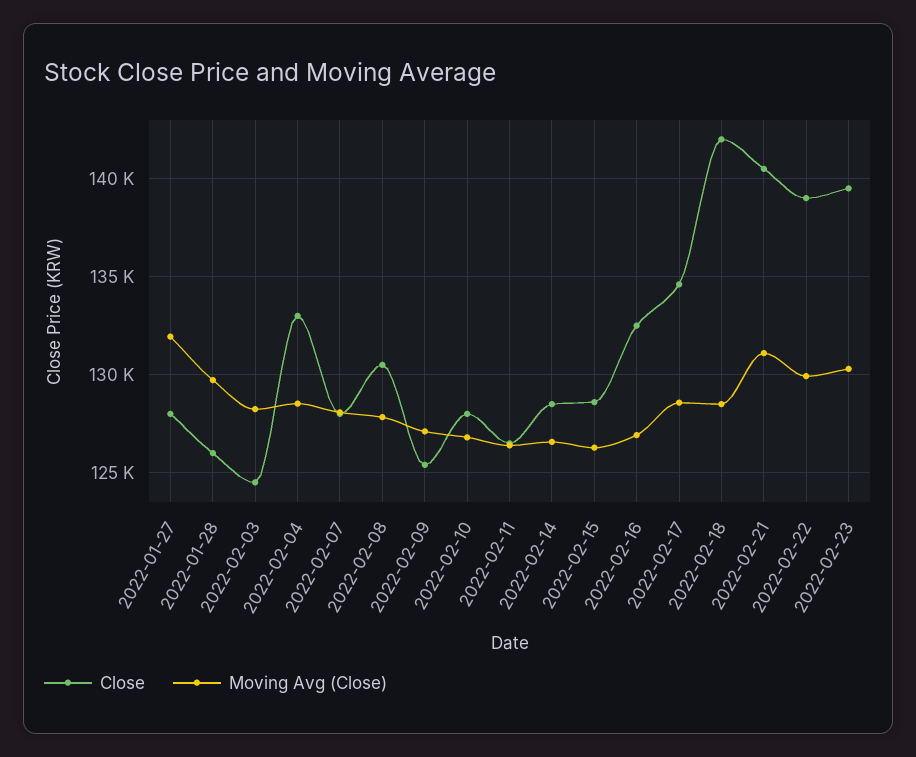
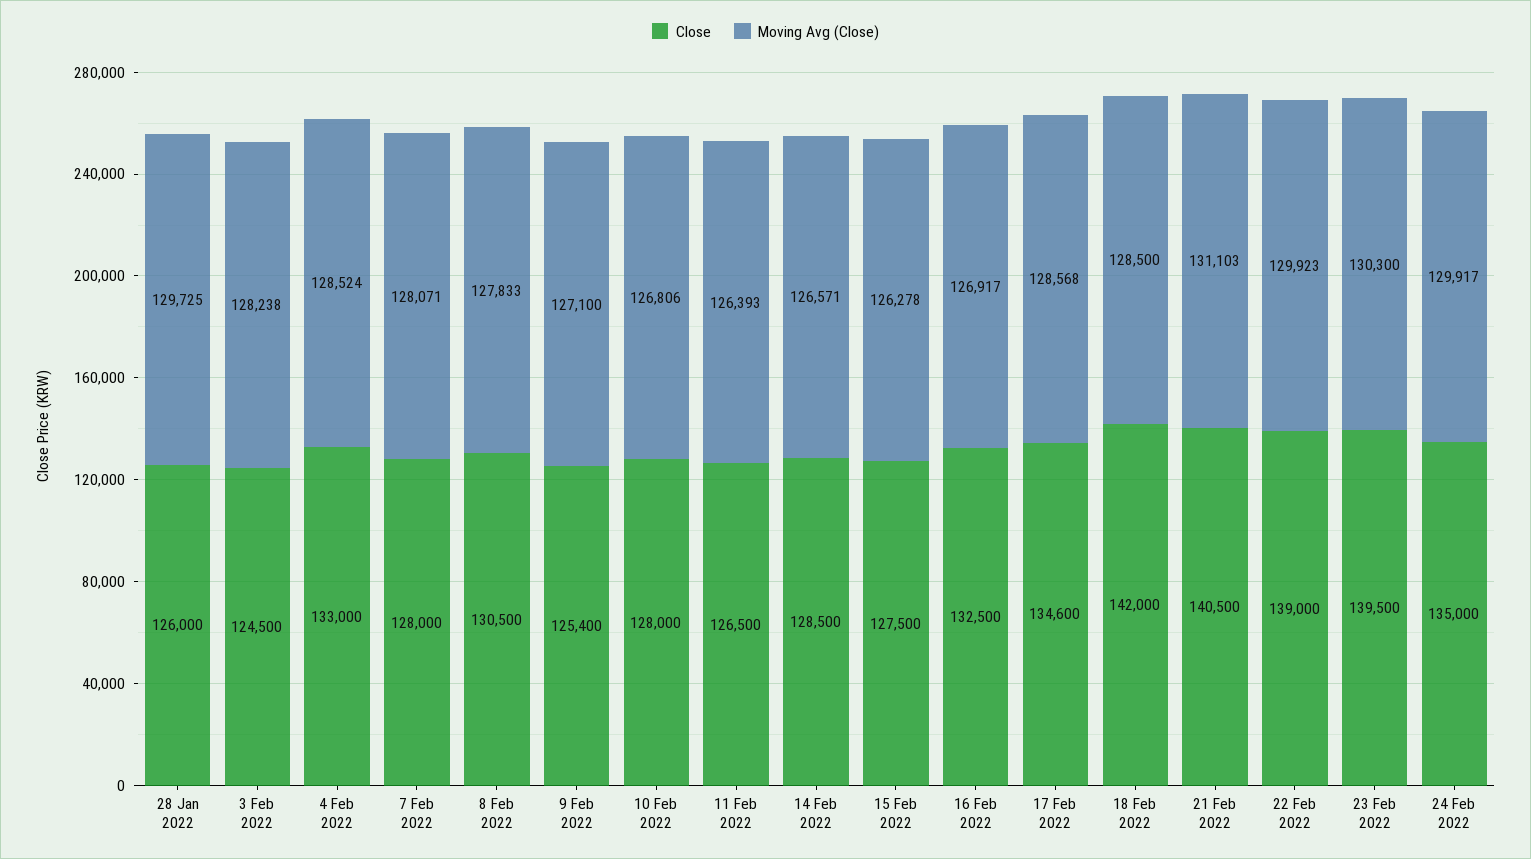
Close, 2022-01-27: 128000 -> none
Moving Avg (Close), 2022-01-27: 132000 -> none
Close, 2022-02-15: 128500 -> 127500
Close, 24 Feb 2022: none -> 135000
Moving Avg (Close), 24 Feb 2022: none -> 129917

